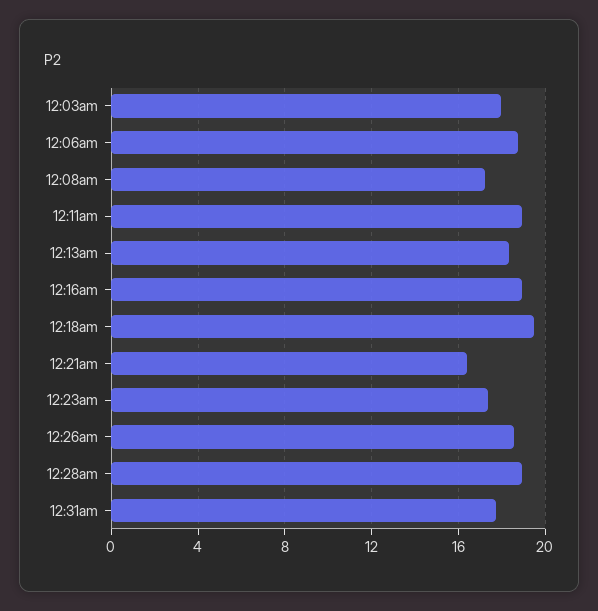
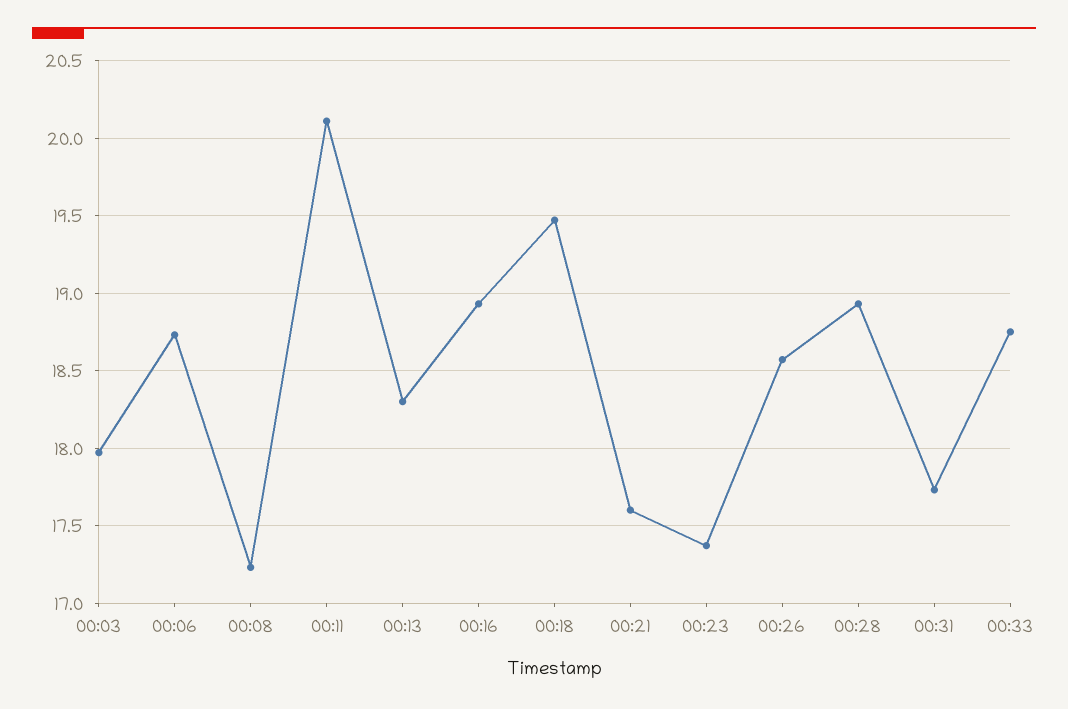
12:11am: 19 -> 20.1
12:21am: 16.5 -> 17.6
00:33: none -> 18.75

